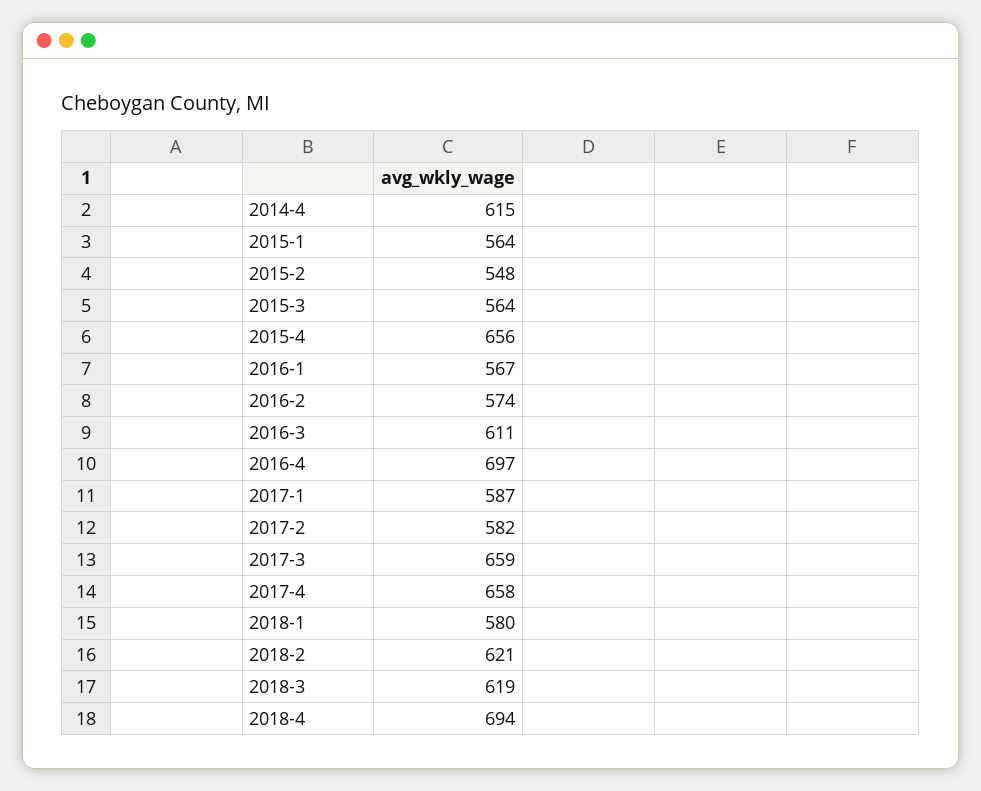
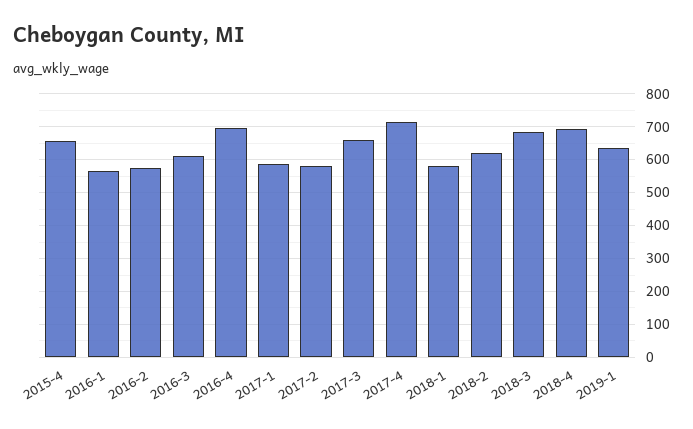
2014-4: 615 -> none
2015-1: 564 -> none
2015-2: 548 -> none
2015-3: 564 -> none
2017-4: 658 -> 720
2018-3: 619 -> 680
2019-1: none -> 640

